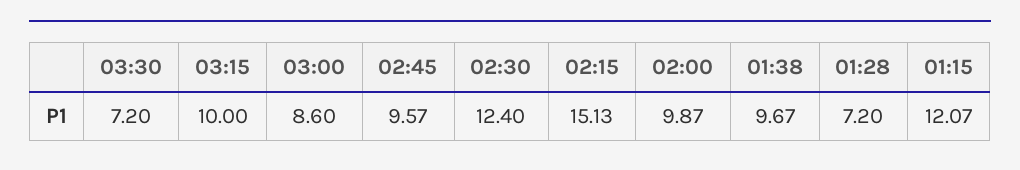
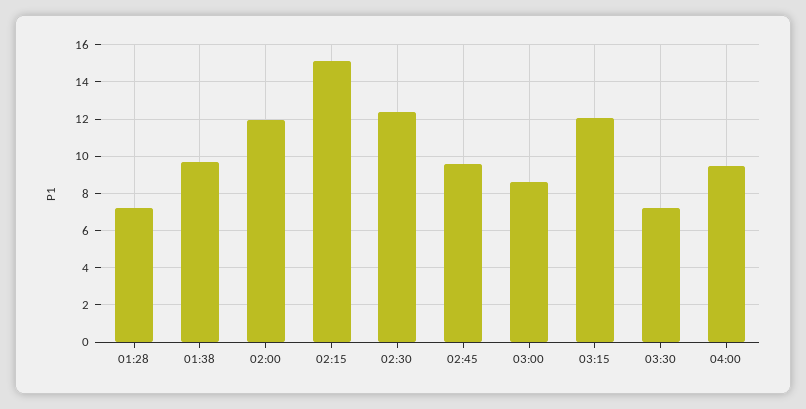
03:15: 10 -> 12
02:00: 9.87 -> 12
01:15: 12.07 -> none
04:00: none -> 9.5

